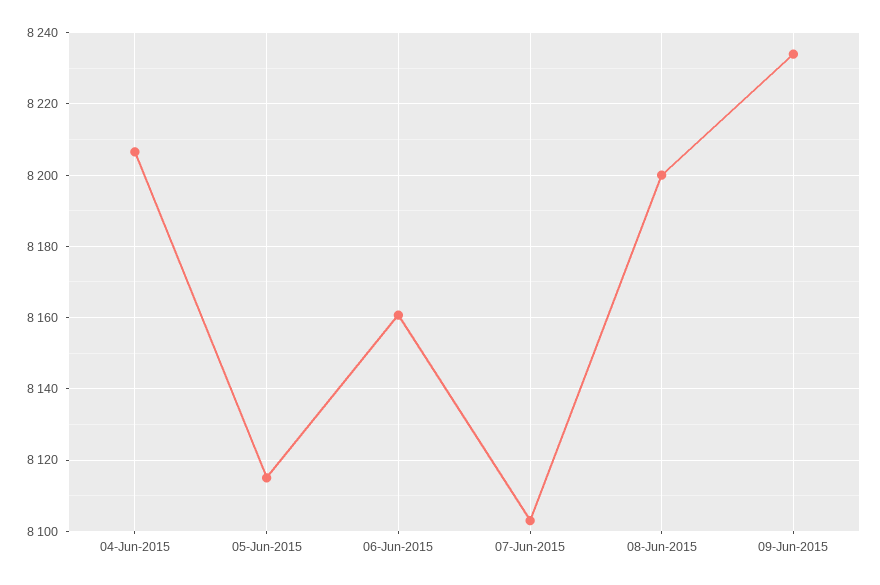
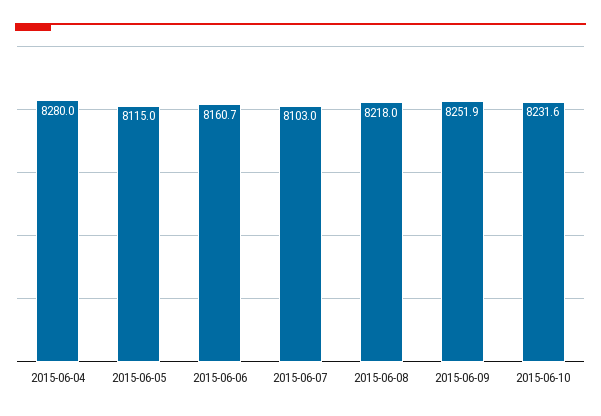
04-Jun-2015: 8206 -> 8280
08-Jun-2015: 8200 -> 8218
09-Jun-2015: 8234 -> 8251.9
2015-06-10: none -> 8231.6

